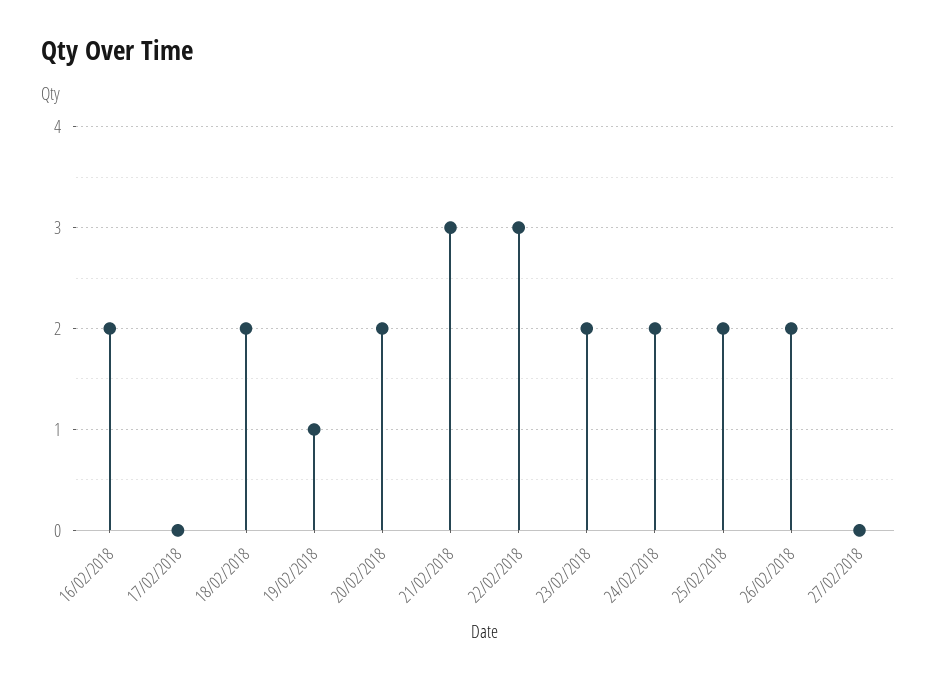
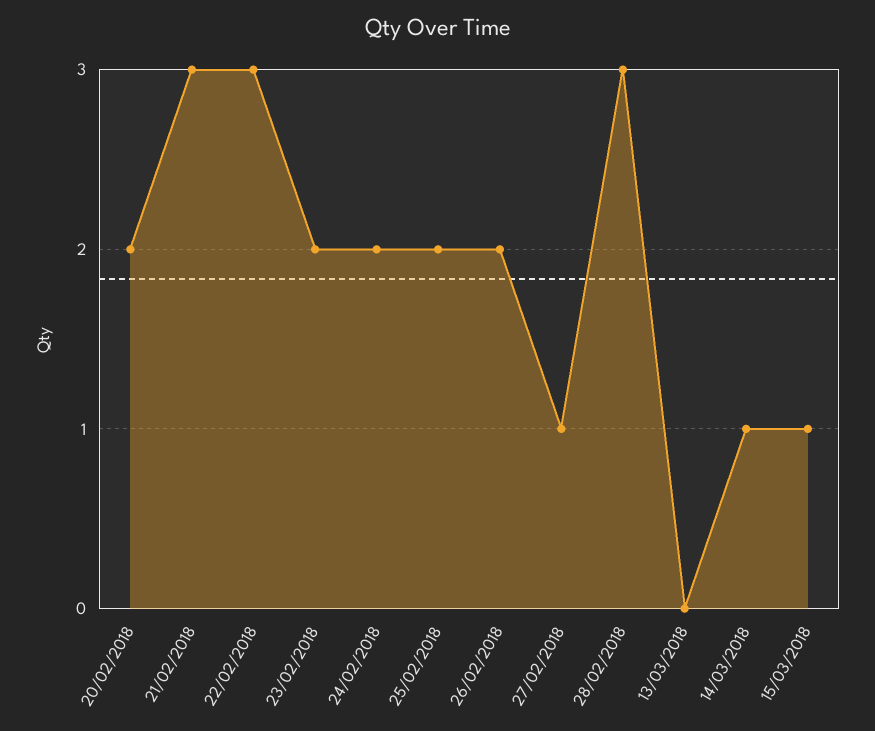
16/02/2018: 2 -> none
17/02/2018: 0 -> none
18/02/2018: 2 -> none
19/02/2018: 1 -> none
27/02/2018: 0 -> 1
28/02/2018: none -> 3
13/03/2018: none -> 0
14/03/2018: none -> 1
15/03/2018: none -> 1

